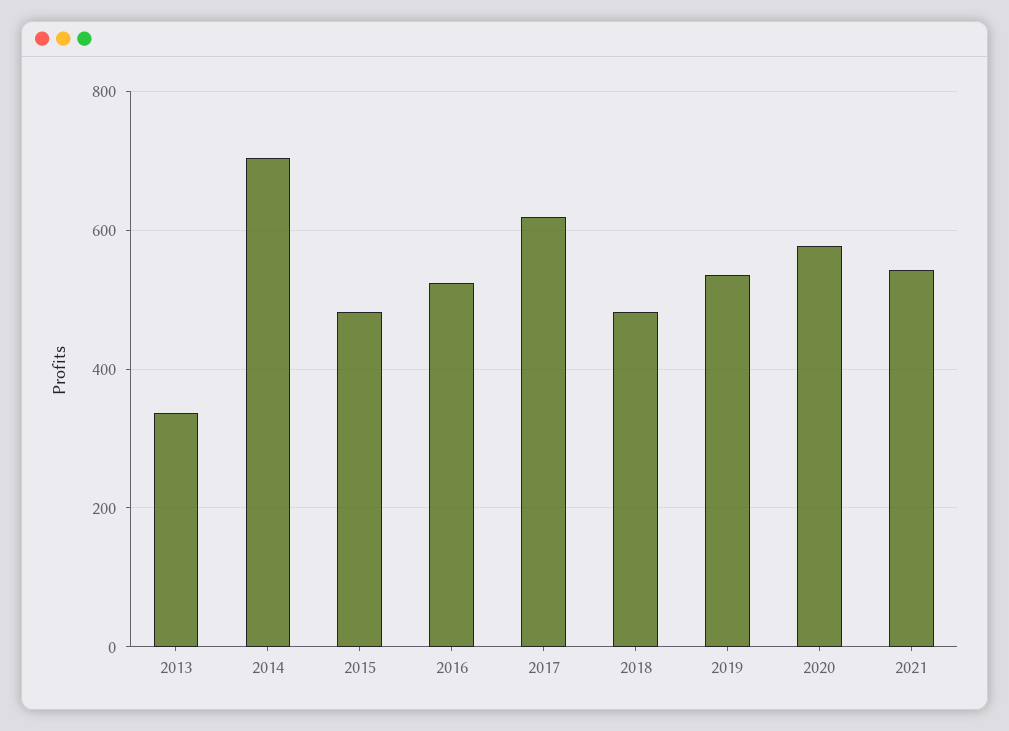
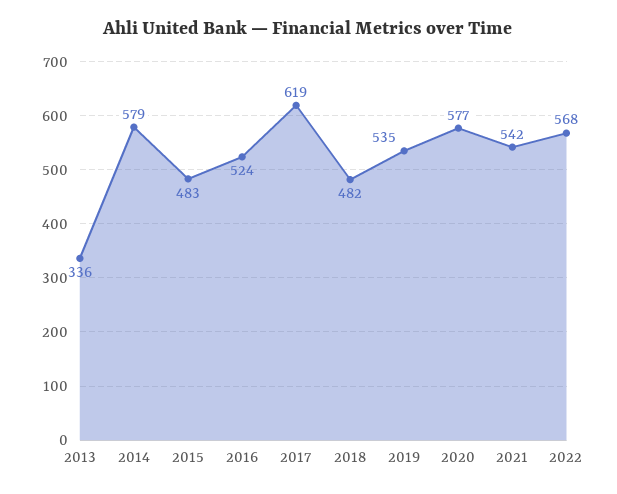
2014: 700 -> 579
2022: none -> 568

